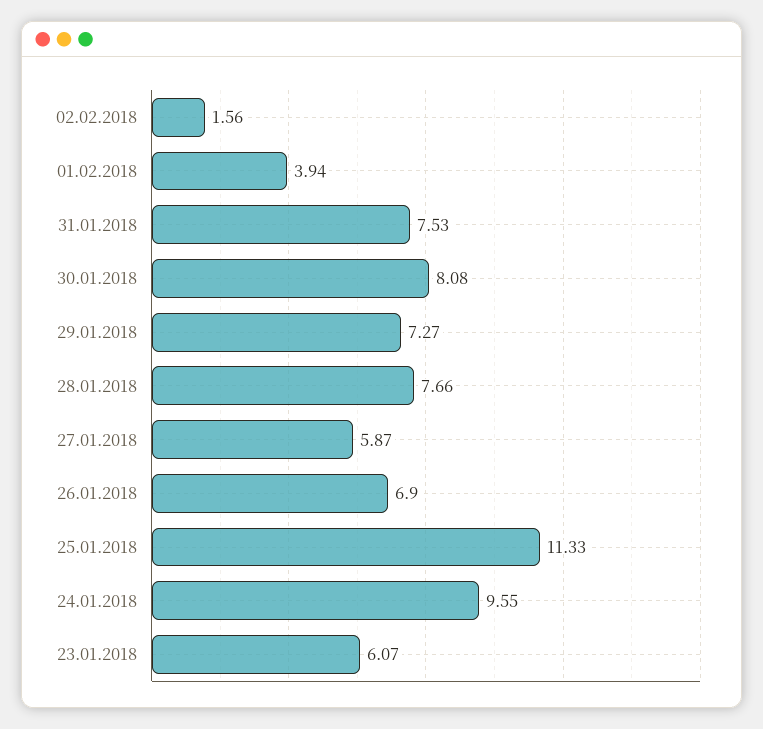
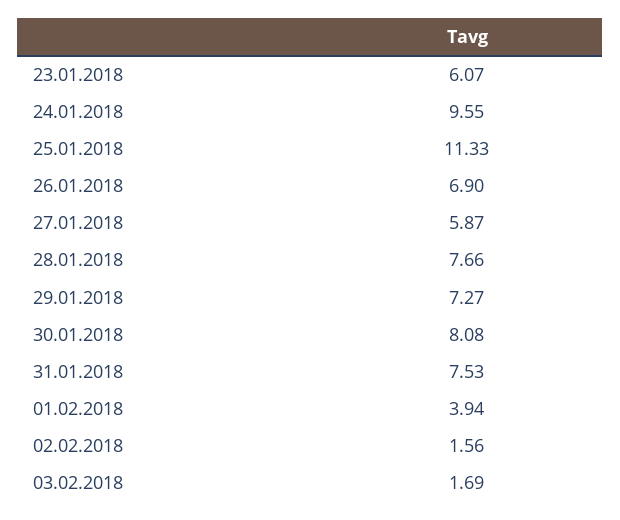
03.02.2018: none -> 1.69

